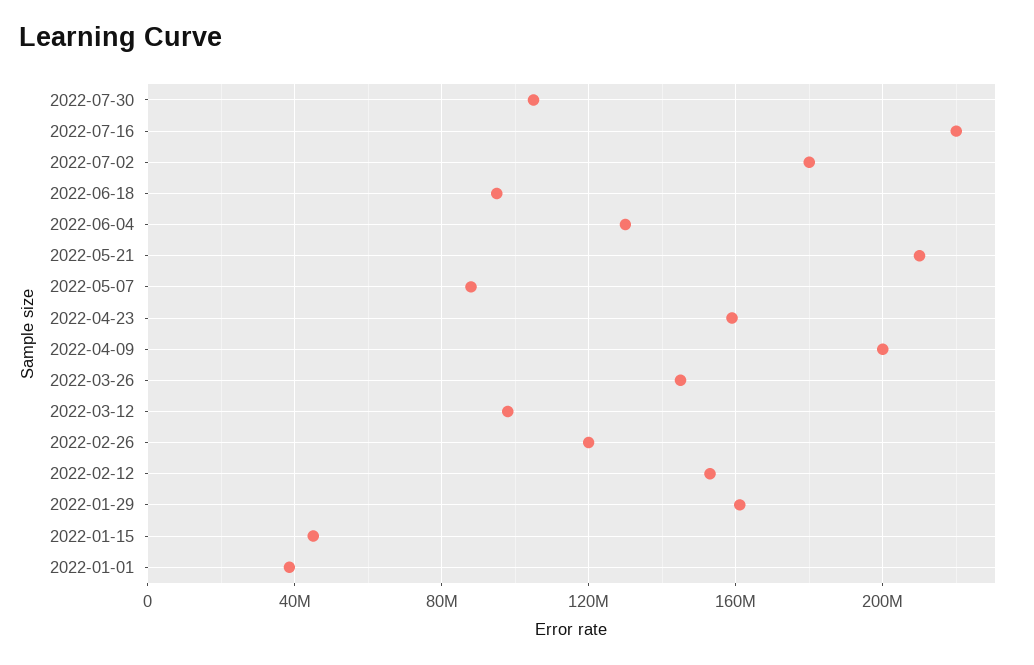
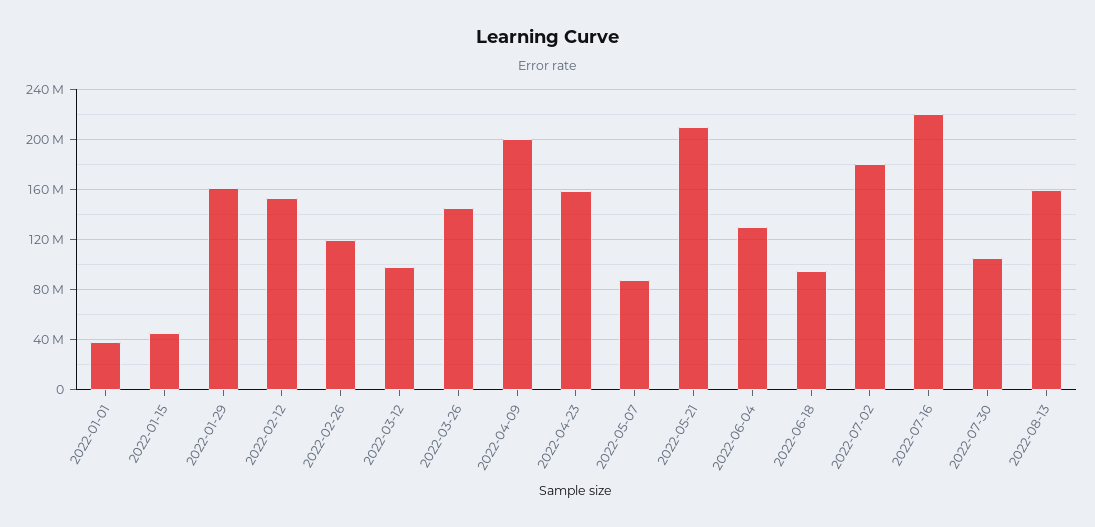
2022-08-13: none -> 160000000

